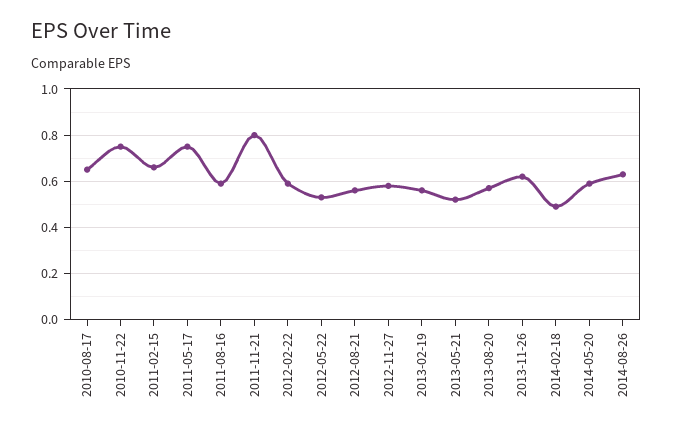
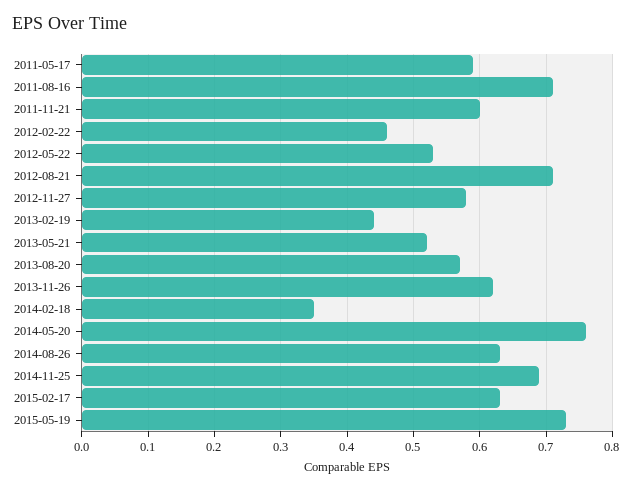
2010-08-17: 0.65 -> none
2010-11-22: 0.75 -> none
2011-02-15: 0.65 -> none
2011-05-17: 0.75 -> 0.59
2011-08-16: 0.6 -> 0.71
2011-11-21: 0.8 -> 0.6
2012-02-22: 0.6 -> 0.46
2012-08-21: 0.55 -> 0.71
2013-02-19: 0.55 -> 0.44
2014-02-18: 0.5 -> 0.35
2014-05-20: 0.6 -> 0.76
2014-11-25: none -> 0.69
2015-02-17: none -> 0.63
2015-05-19: none -> 0.73

